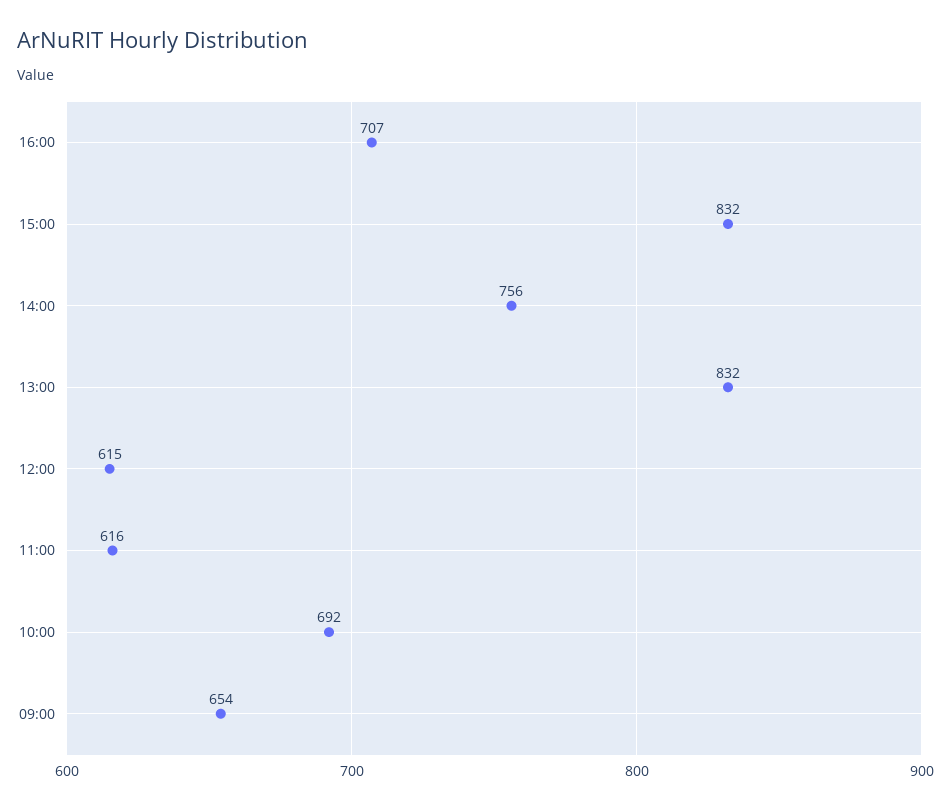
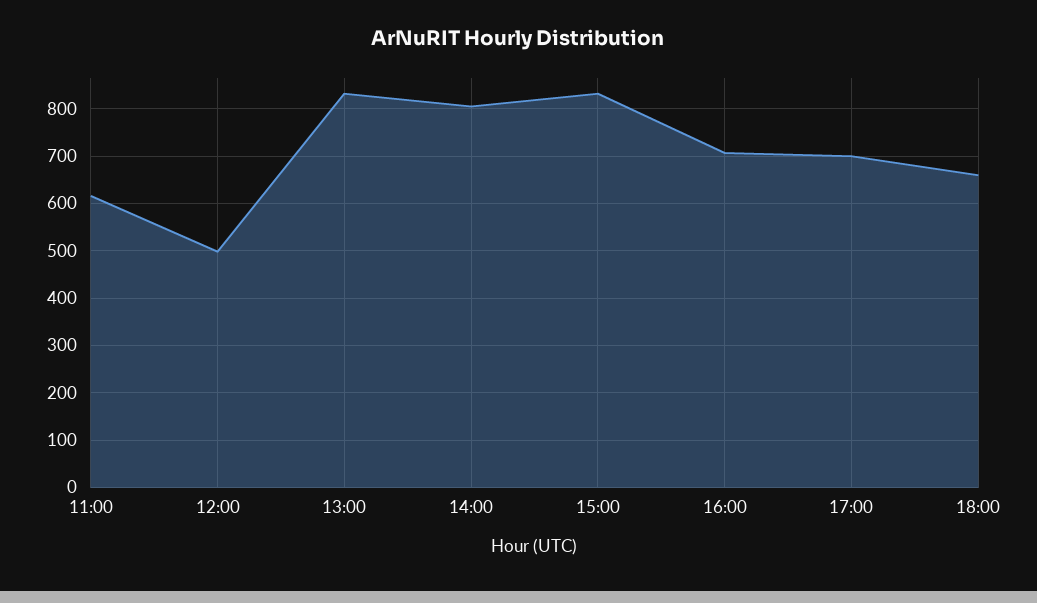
14:00: 756 -> 800
12:00: 615 -> 500
10:00: 692 -> none
09:00: 654 -> none
17:00: none -> 700
18:00: none -> 660

